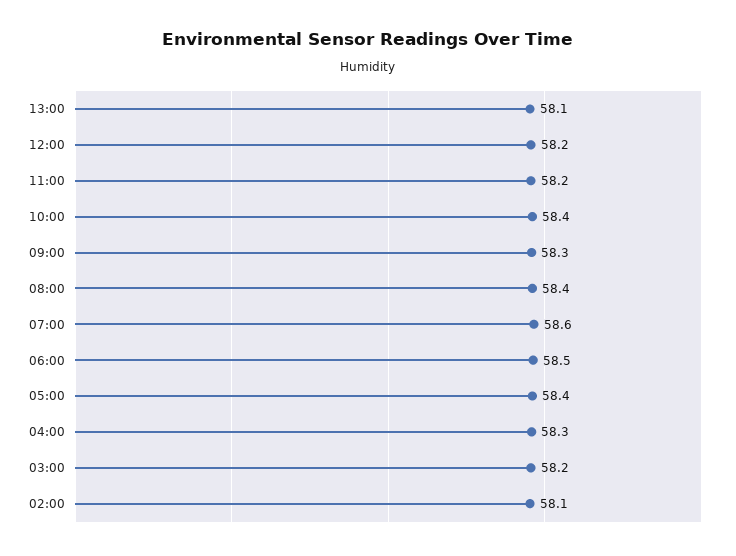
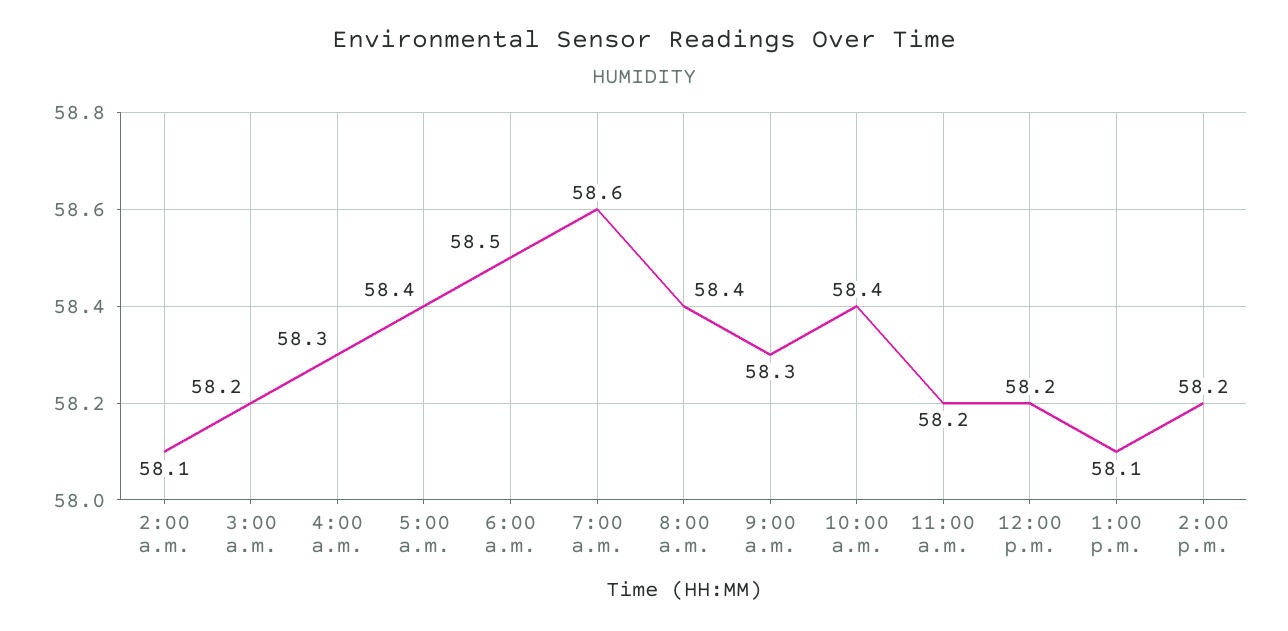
2:00 p.m.: none -> 58.2

